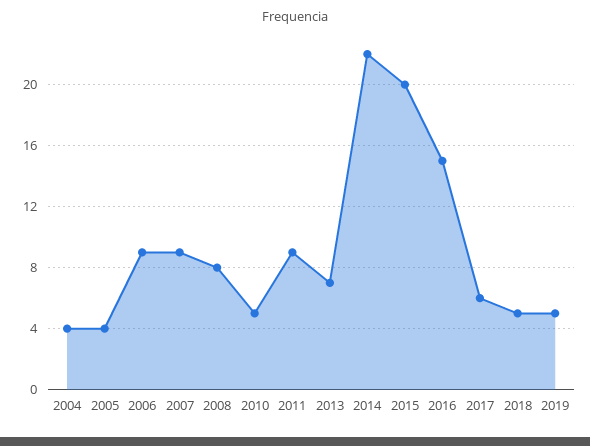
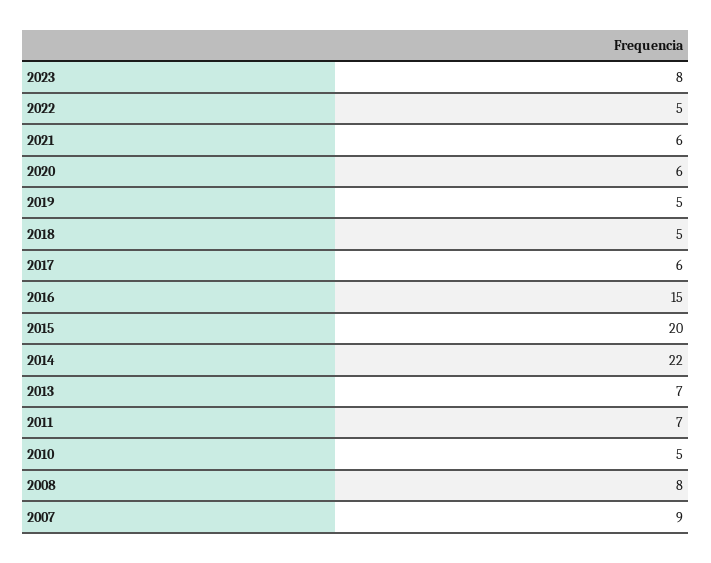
2004: 4 -> none
2005: 4 -> none
2006: 9 -> none
2011: 9 -> 7
2023: none -> 8
2022: none -> 5
2021: none -> 6
2020: none -> 6

